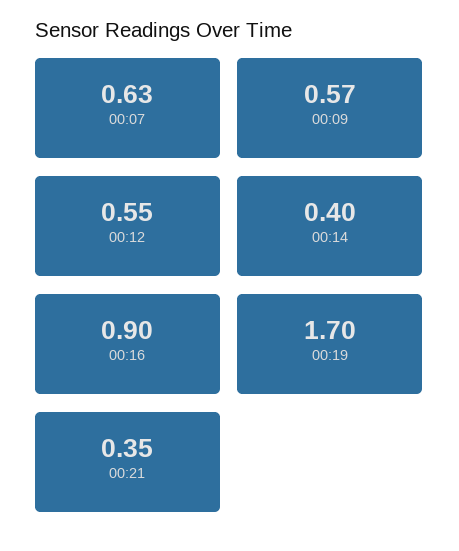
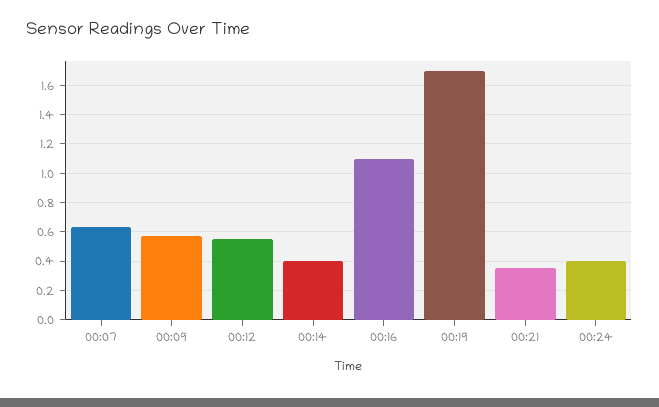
00:16: 0.9 -> 1.1
00:24: none -> 0.4

